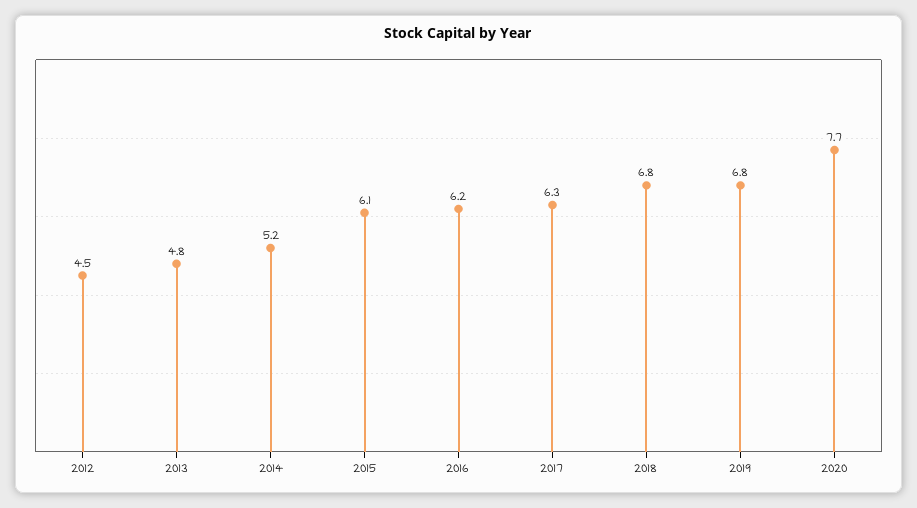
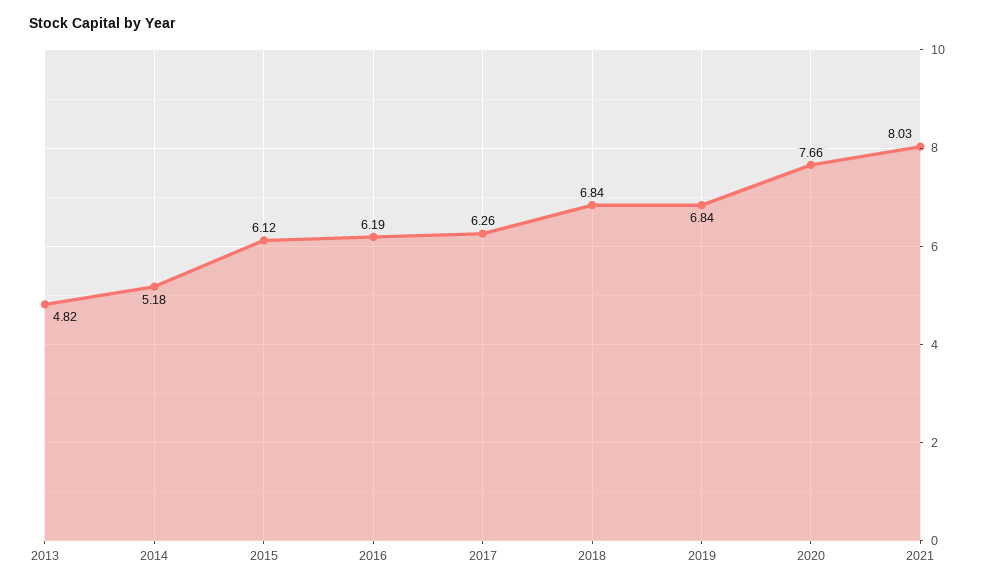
2012: 4.5 -> none
2021: none -> 8.03

